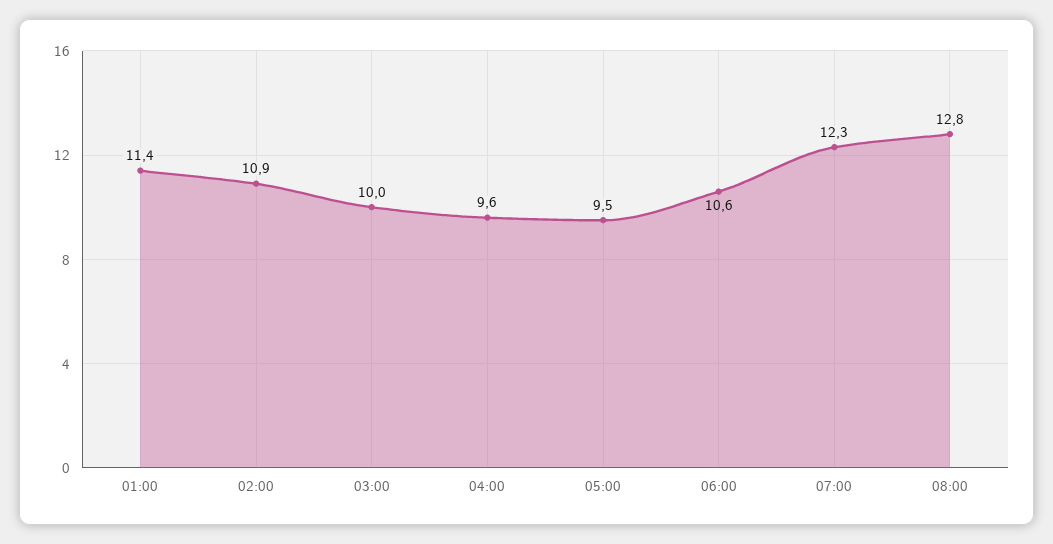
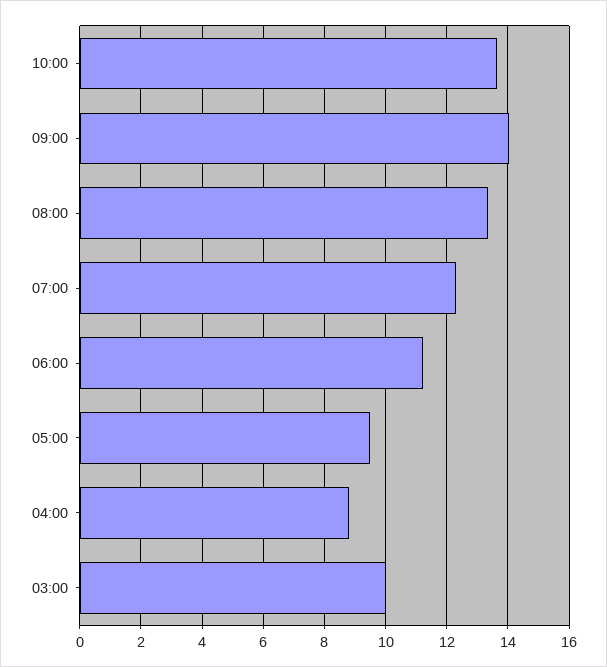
01:00: 11.4 -> none
02:00: 10.9 -> none
04:00: 9.6 -> 8.8
06:00: 10.6 -> 11.2
08:00: 12.8 -> 13.4
10:00: none -> 13.6
09:00: none -> 14

